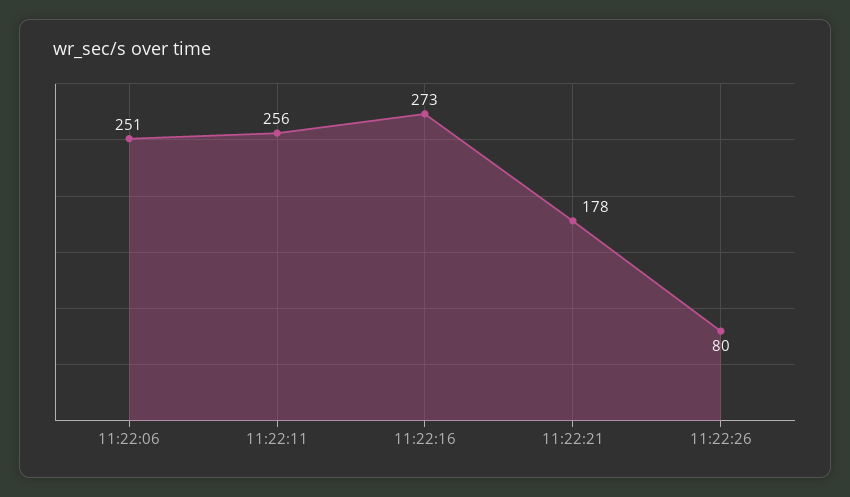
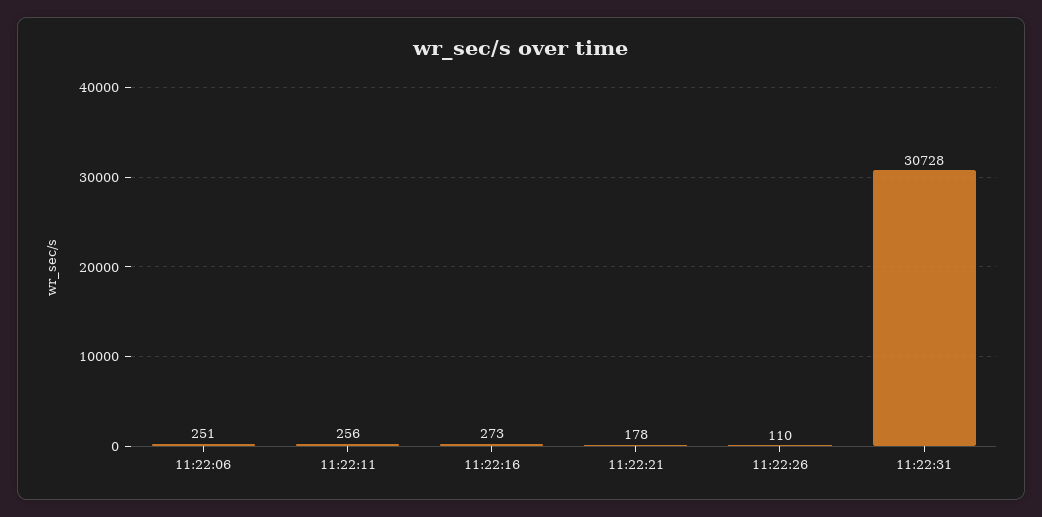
11:22:26: 80 -> 110
11:22:31: none -> 30728

